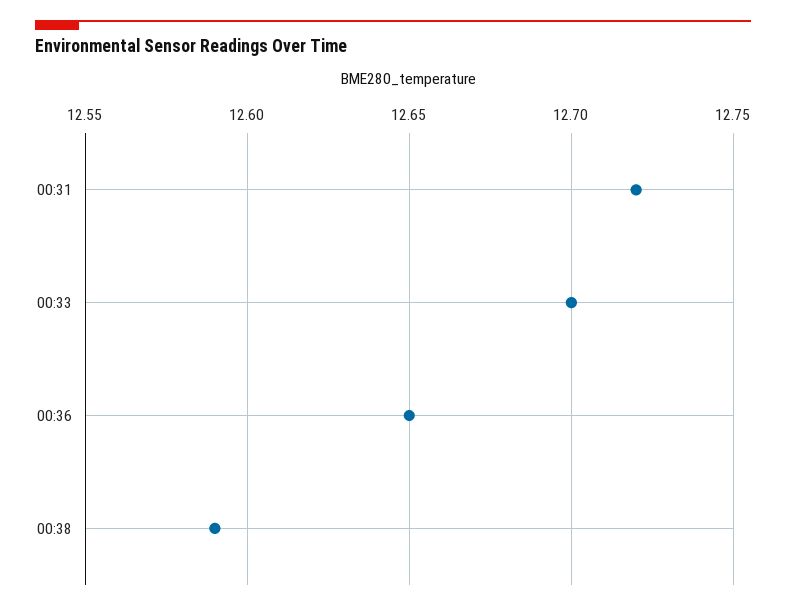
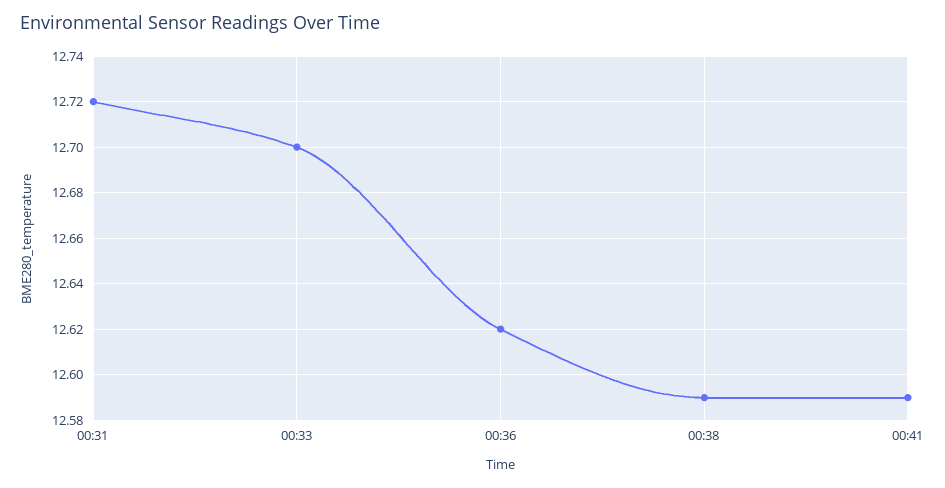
00:36: 12.65 -> 12.62
00:41: none -> 12.59

